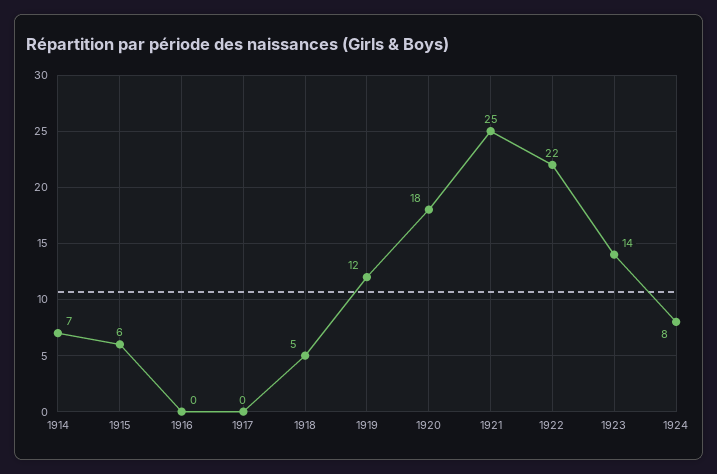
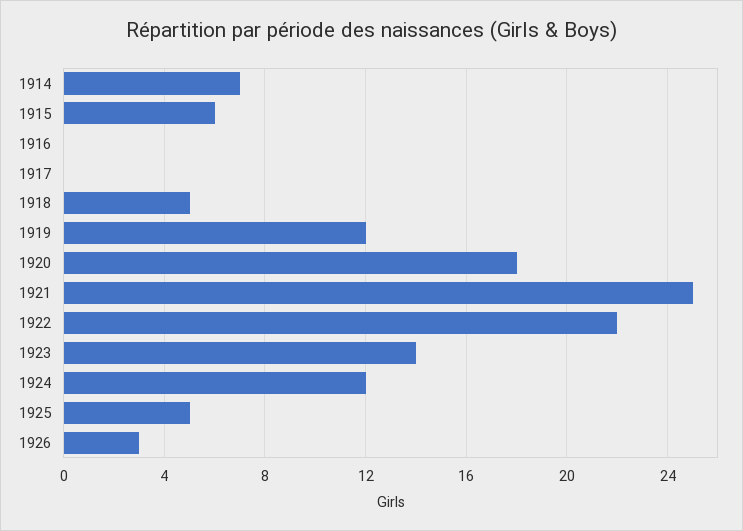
1924: 8 -> 12
1925: none -> 5
1926: none -> 3

